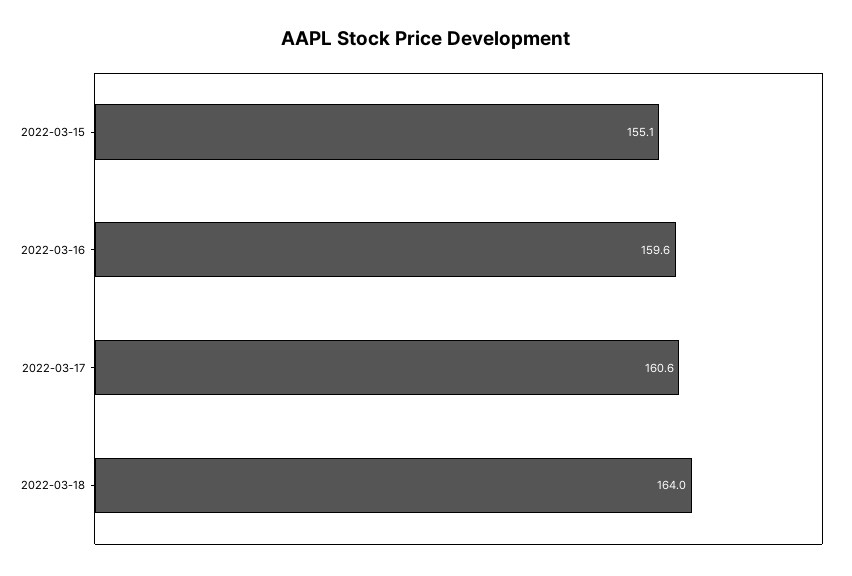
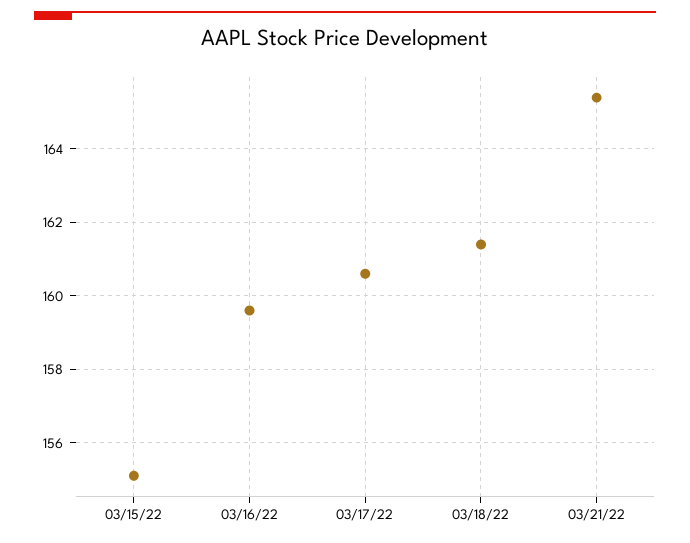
2022-03-18: 164 -> 161.5
03/21/22: none -> 165.5

